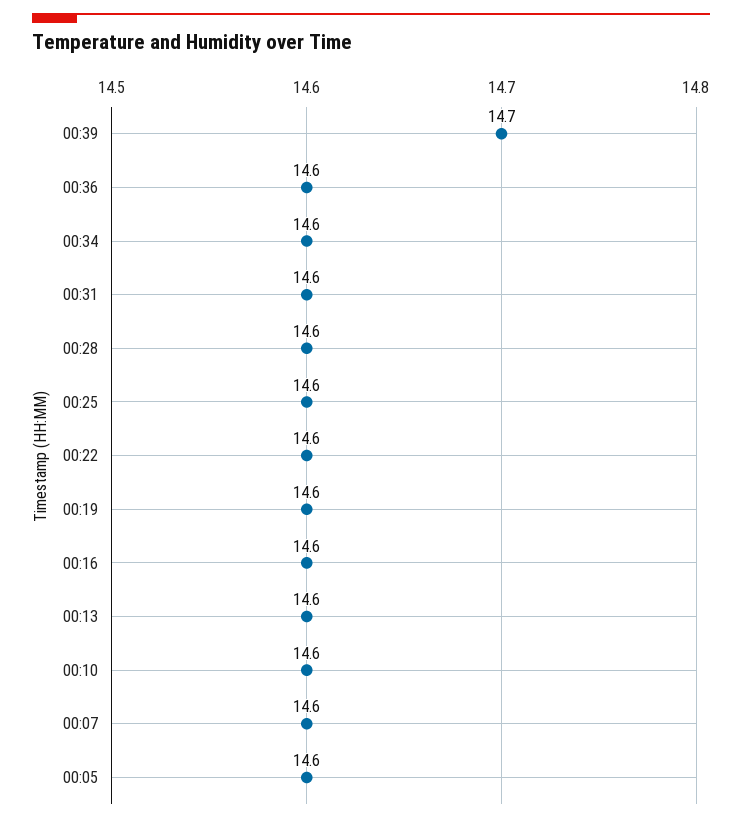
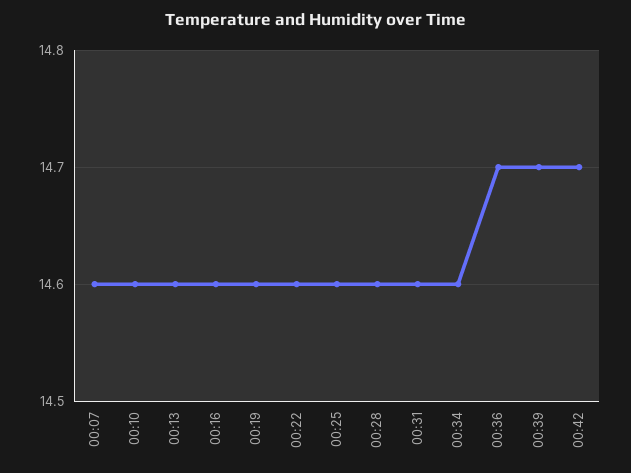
00:36: 14.6 -> 14.7
00:05: 14.6 -> none
00:42: none -> 14.7

